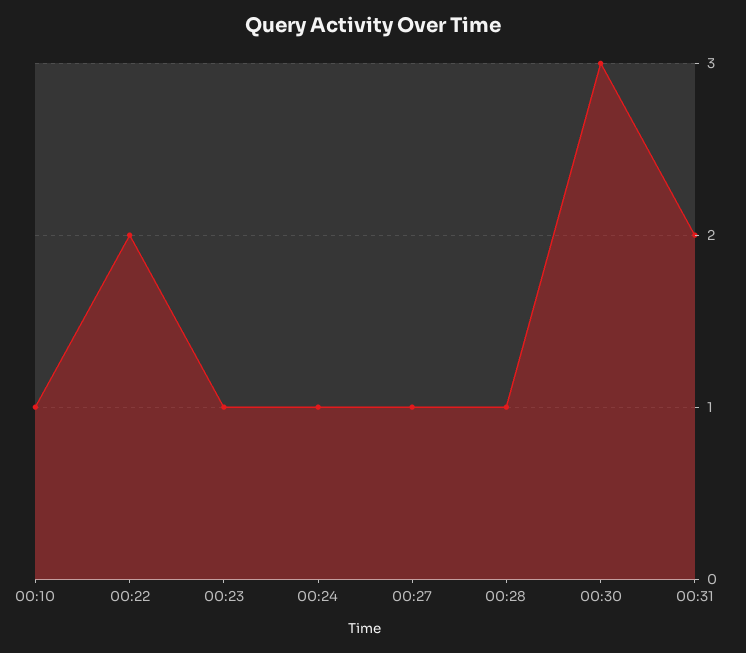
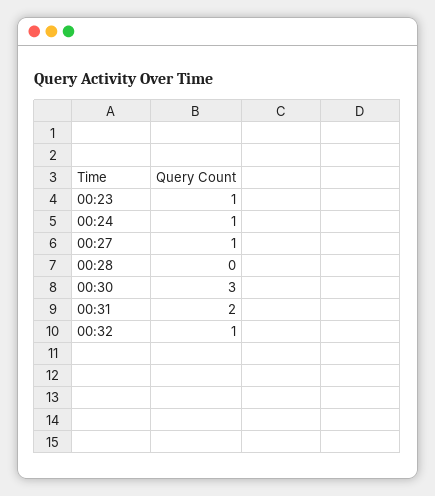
00:10: 1 -> none
00:22: 2 -> none
00:28: 1 -> 0
00:32: none -> 1

